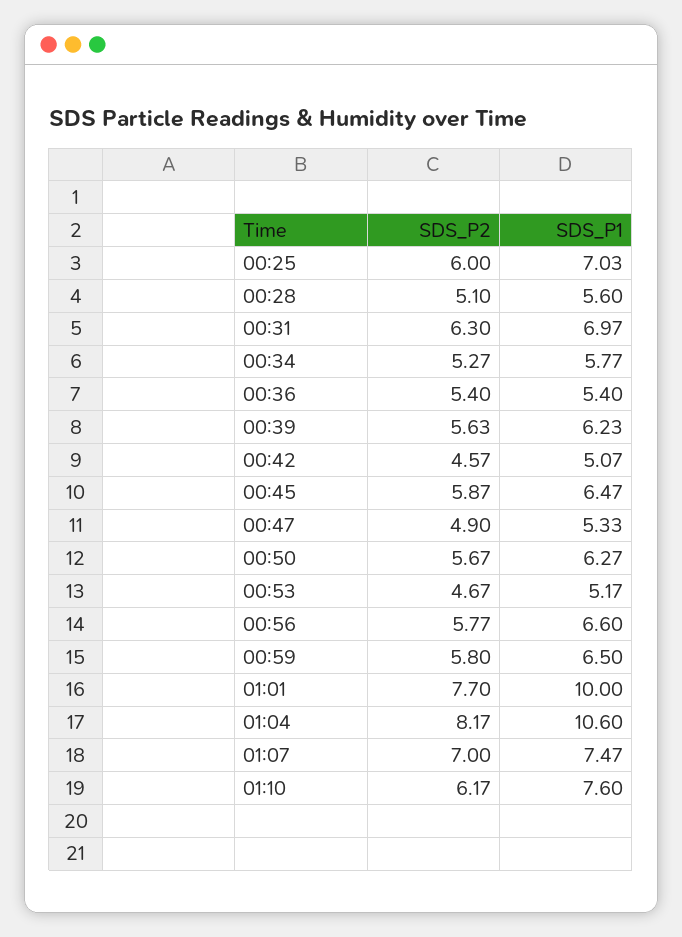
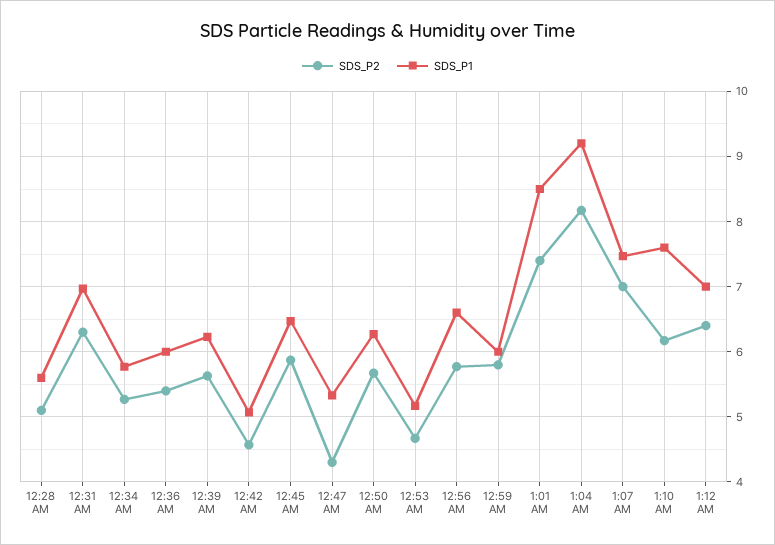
SDS_P2, 00:25: 6 -> none
SDS_P1, 00:25: 7.03 -> none
SDS_P1, 00:36: 5.4 -> 6
SDS_P2, 00:47: 4.9 -> 4.3
SDS_P1, 00:59: 6.5 -> 6
SDS_P2, 01:01: 7.7 -> 7.4
SDS_P1, 01:01: 10 -> 8.5
SDS_P1, 01:04: 10.6 -> 9.2
SDS_P2, 1:12 AM: none -> 6.4
SDS_P1, 1:12 AM: none -> 7

